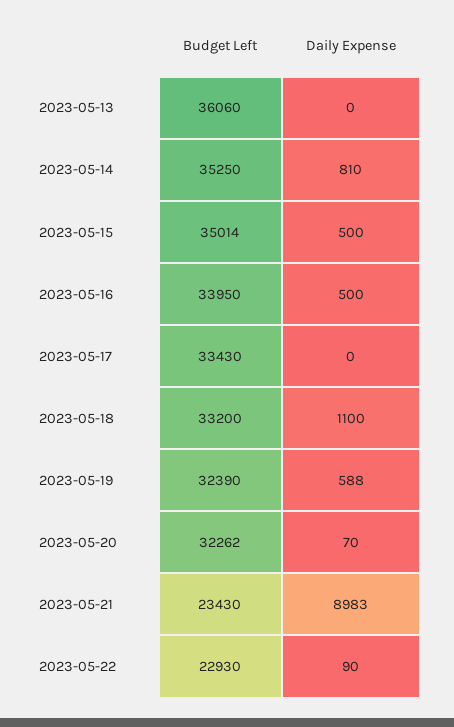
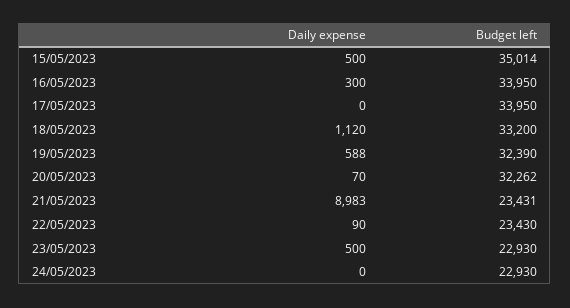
Budget Left, 2023-05-13: 36060 -> none
Daily Expense, 2023-05-13: 0 -> none
Budget Left, 2023-05-14: 35250 -> none
Daily Expense, 2023-05-14: 810 -> none
Daily Expense, 2023-05-16: 500 -> 300
Budget Left, 2023-05-17: 33430 -> 33950
Daily Expense, 2023-05-18: 1100 -> 1120
Budget Left, 2023-05-21: 23430 -> 23431
Budget Left, 2023-05-22: 22930 -> 23430
Daily Expense, 23/05/2023: none -> 500
Budget Left, 23/05/2023: none -> 22930
Daily Expense, 24/05/2023: none -> 0
Budget Left, 24/05/2023: none -> 22930

